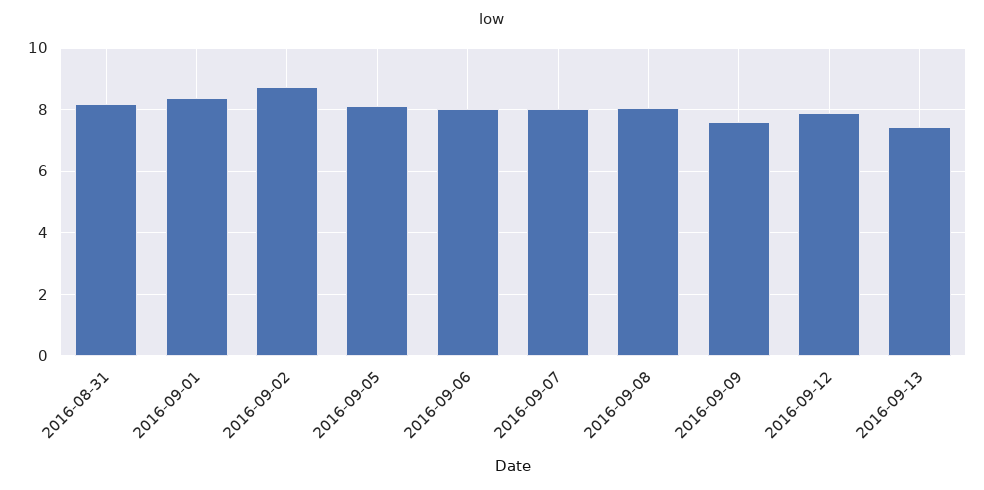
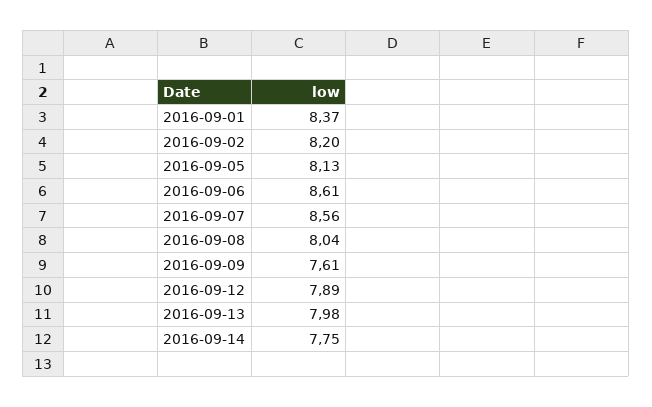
2016-08-31: 8.2 -> none
2016-09-02: 8.8 -> 8.2
2016-09-06: 8 -> 8.61
2016-09-07: 8 -> 8.56
2016-09-13: 7.4 -> 7.98
2016-09-14: none -> 7.75

